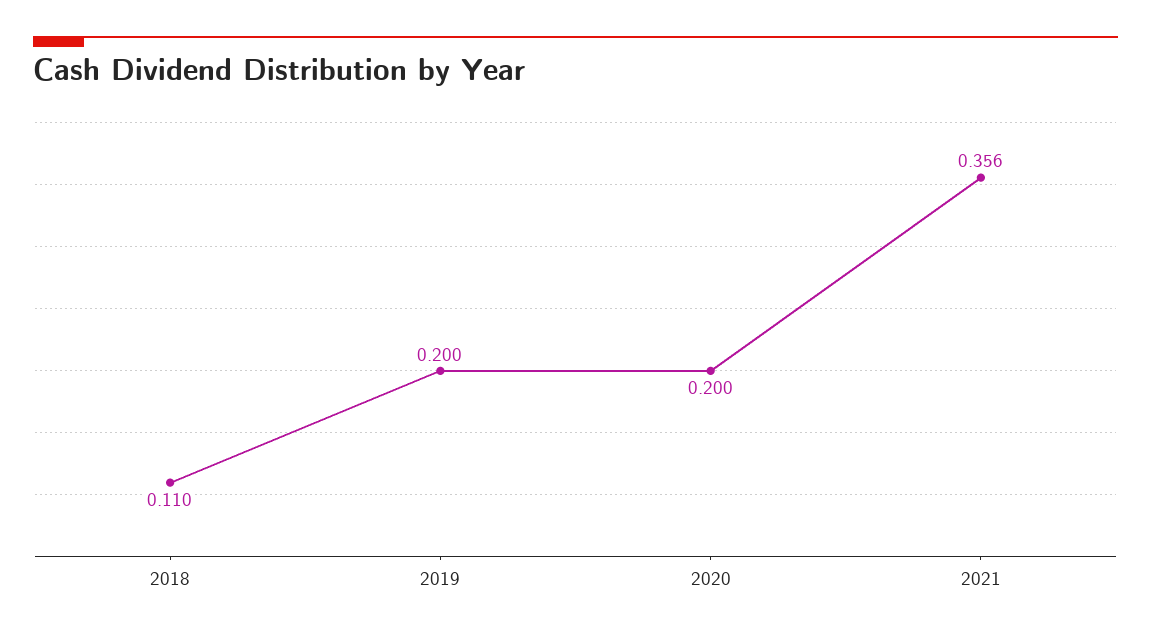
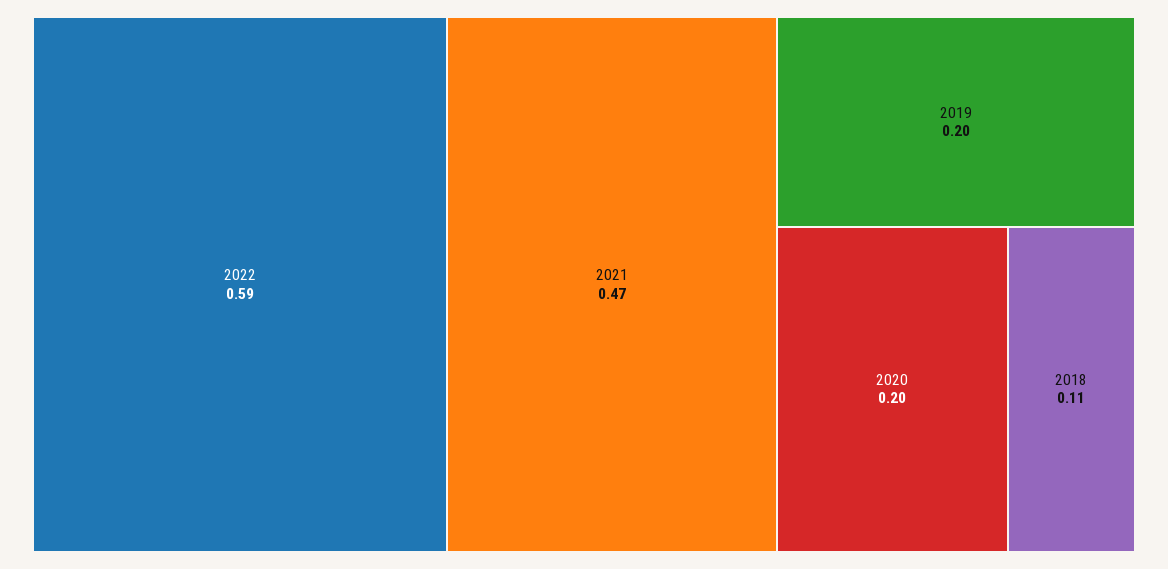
2021: 0.356 -> 0.47
2022: none -> 0.59

